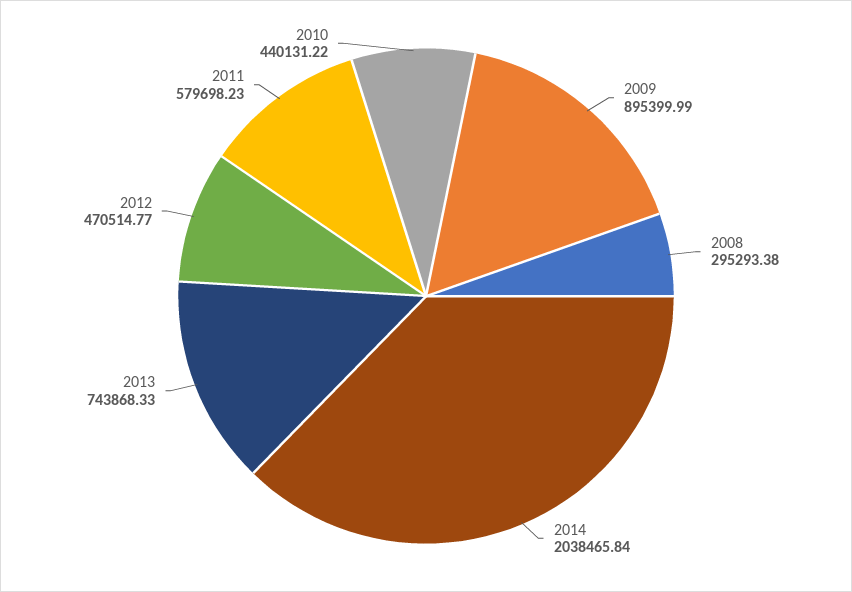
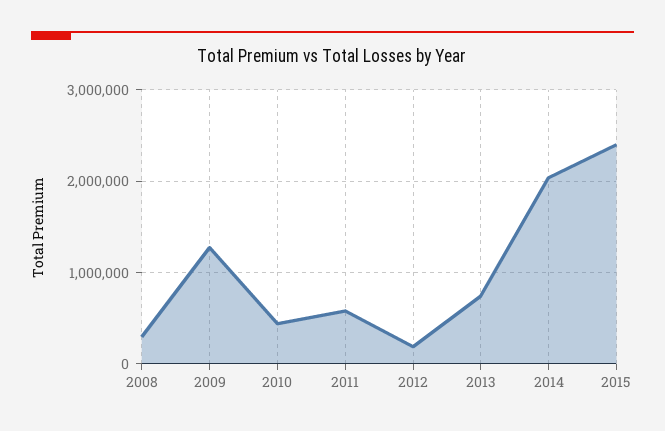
2009: 895399.99 -> 1300000
2012: 470514.77 -> 200000
2015: none -> 2400000

